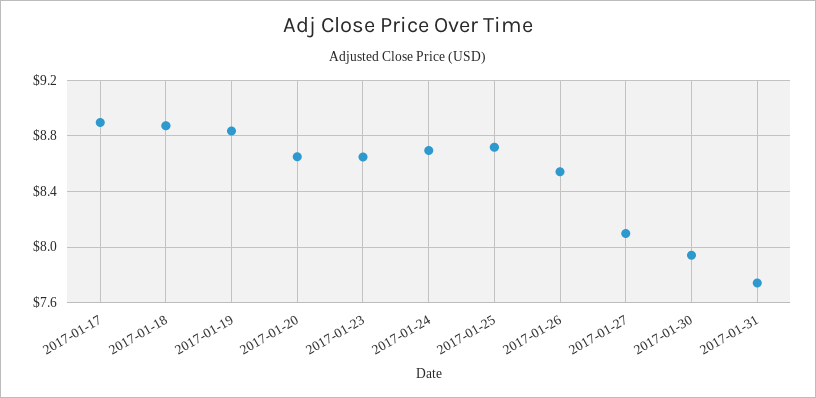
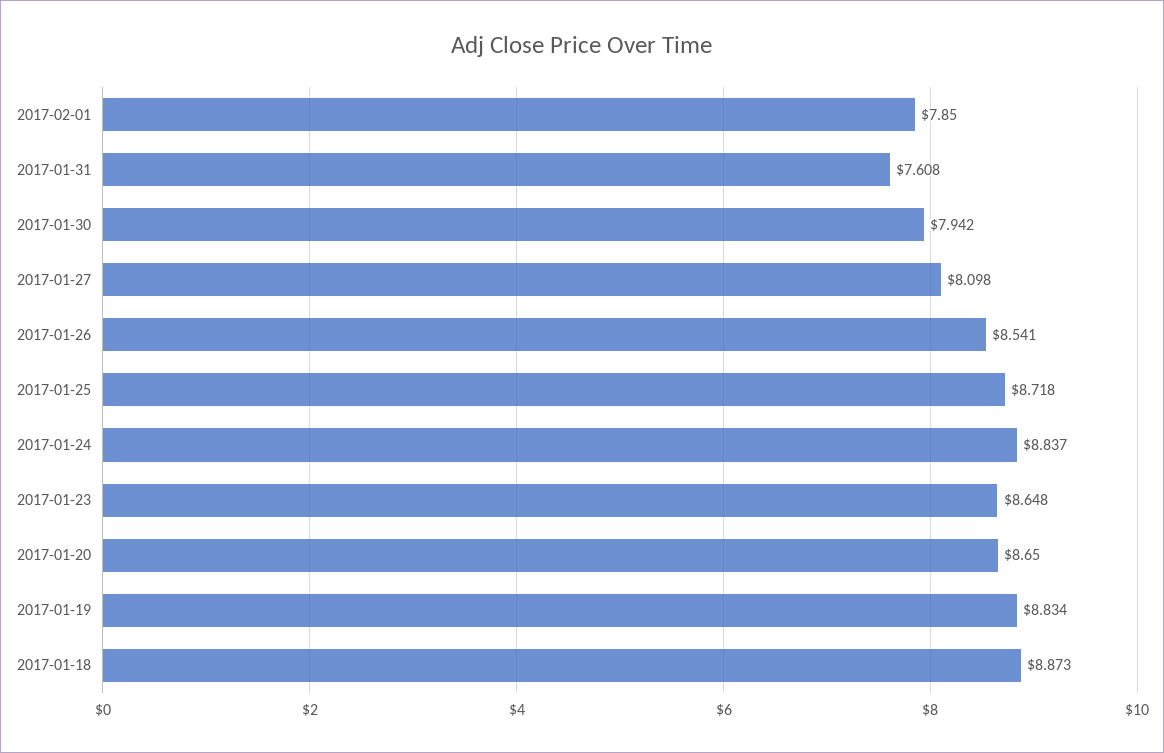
2017-01-17: 8.9 -> none
2017-01-24: 8.7 -> 8.837
2017-01-31: 7.75 -> 7.608
2017-02-01: none -> 7.85

